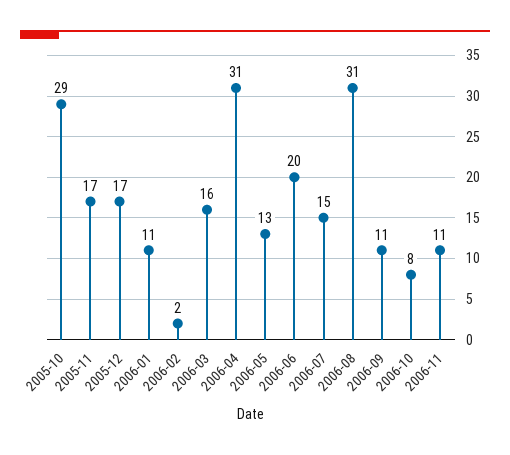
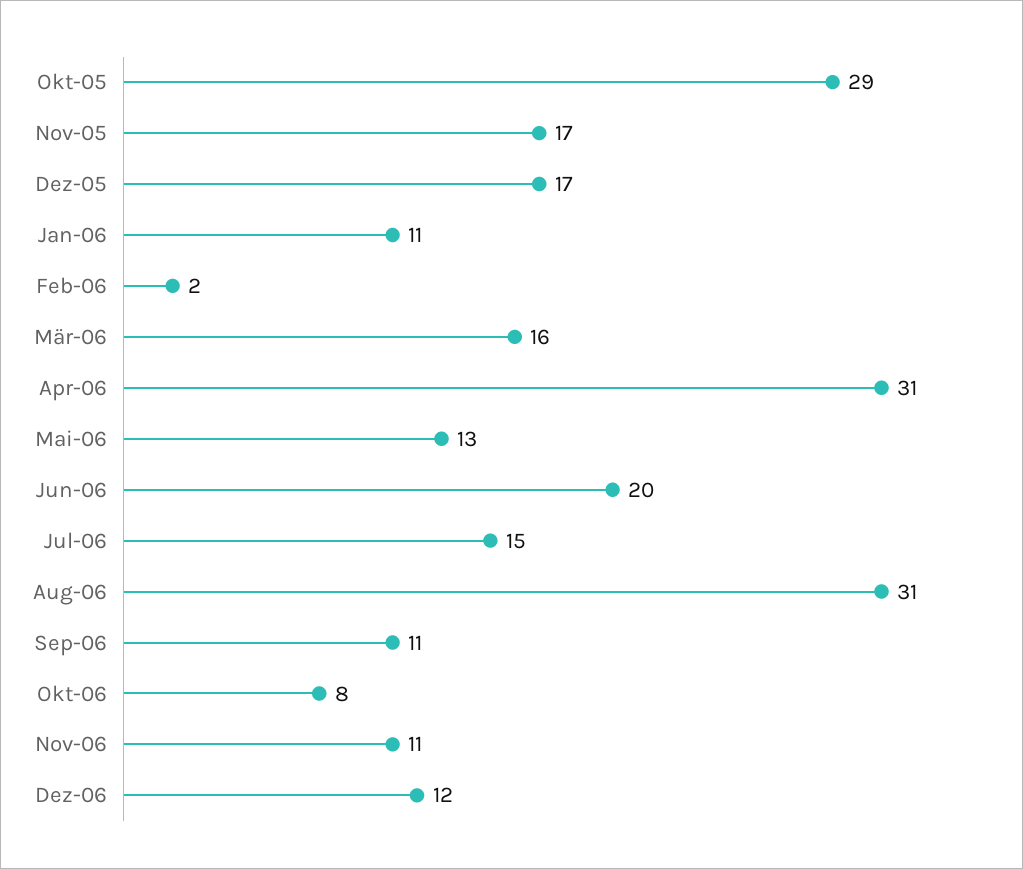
Dez-06: none -> 12

